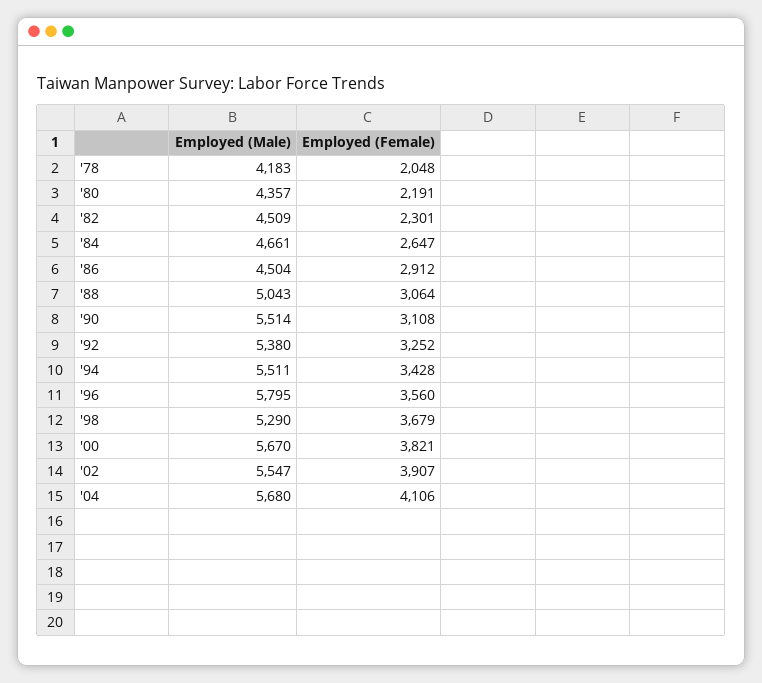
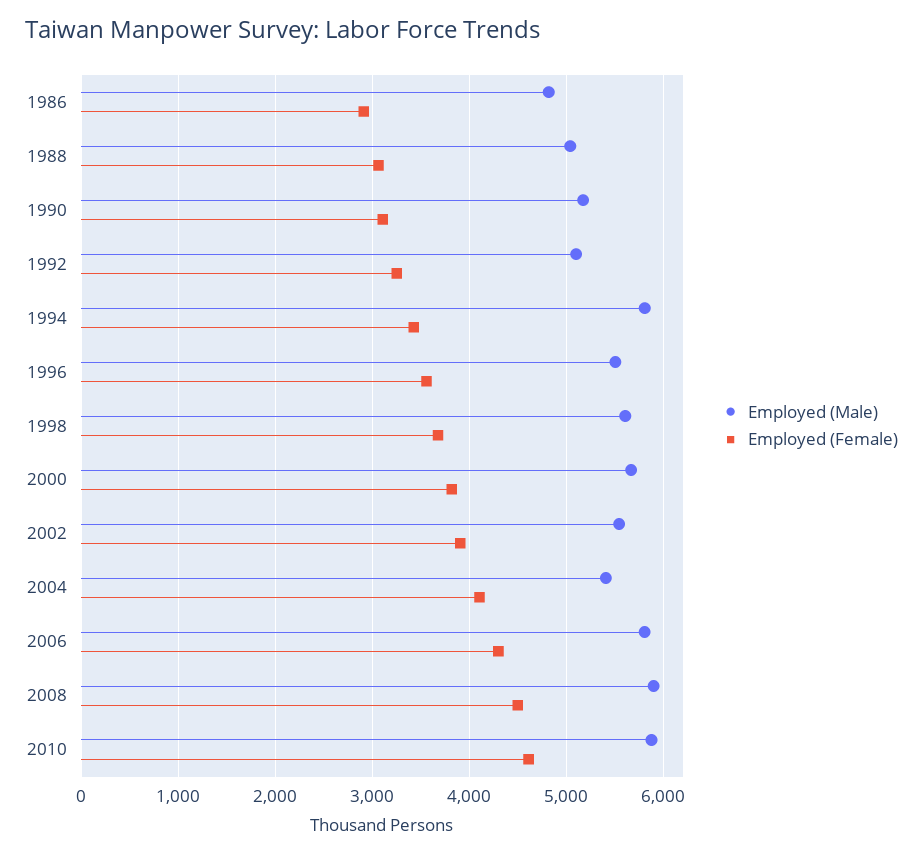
Employed (Male), '78: 4183 -> none
Employed (Female), '78: 2048 -> none
Employed (Male), '80: 4357 -> none
Employed (Female), '80: 2191 -> none
Employed (Male), '82: 4509 -> none
Employed (Female), '82: 2301 -> none
Employed (Male), '84: 4661 -> none
Employed (Female), '84: 2647 -> none
Employed (Male), '86: 4504 -> 4800
Employed (Male), '90: 5514 -> 5200
Employed (Male), '92: 5380 -> 5100
Employed (Male), '94: 5511 -> 5800
Employed (Male), '96: 5795 -> 5500
Employed (Male), '98: 5290 -> 5600
Employed (Male), '04: 5680 -> 5400
Employed (Male), 2006: none -> 5800
Employed (Female), 2006: none -> 4300
Employed (Male), 2008: none -> 5900
Employed (Female), 2008: none -> 4500
Employed (Male), 2010: none -> 5900
Employed (Female), 2010: none -> 4600

